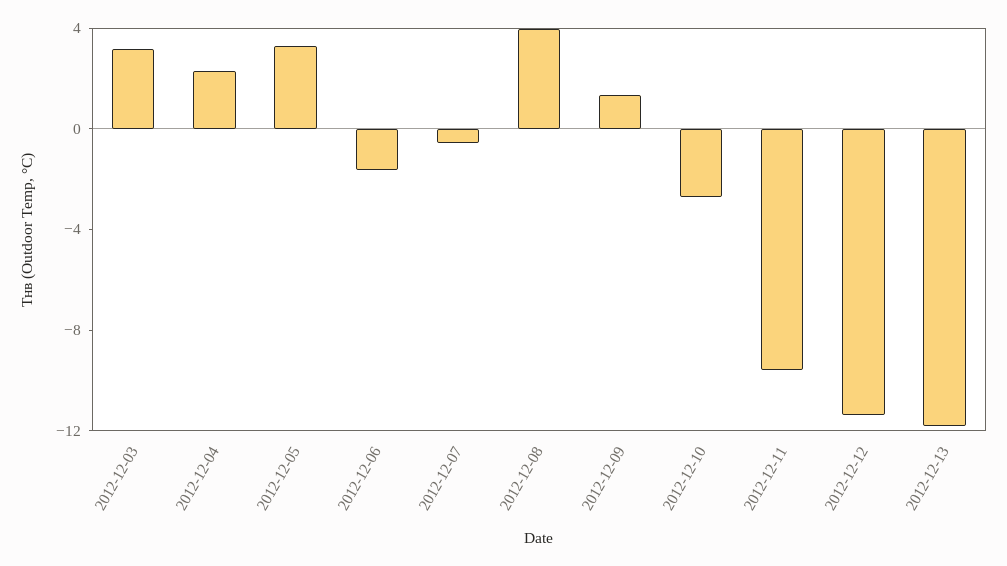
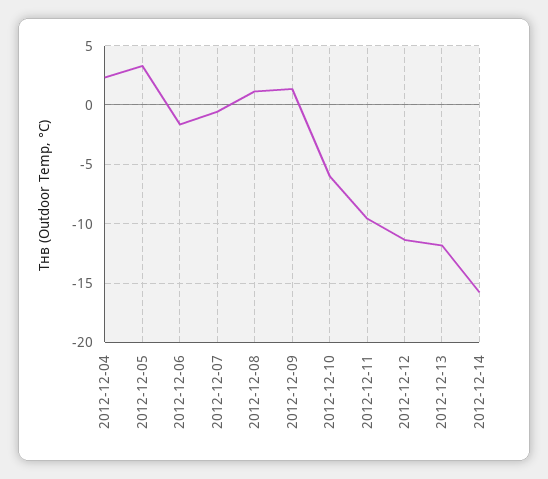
2012-12-03: 3 -> none
2012-12-08: 4 -> 1
2012-12-10: -3 -> -6
2012-12-14: none -> -16

